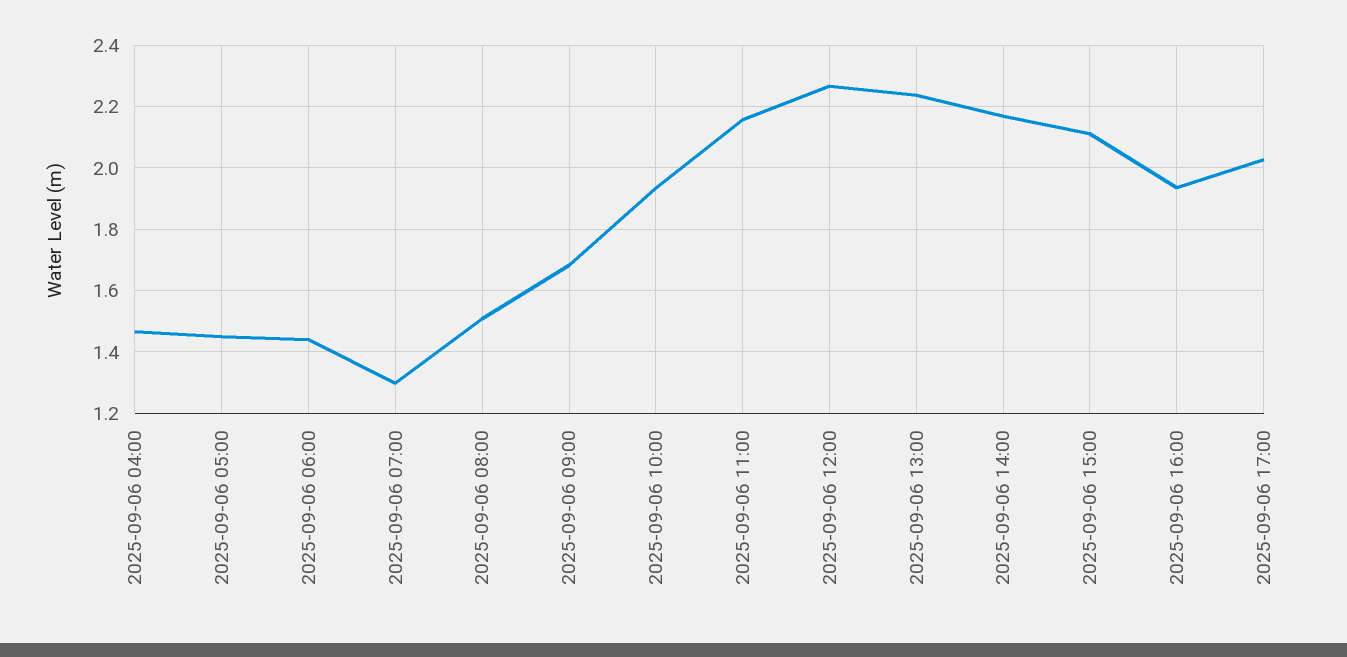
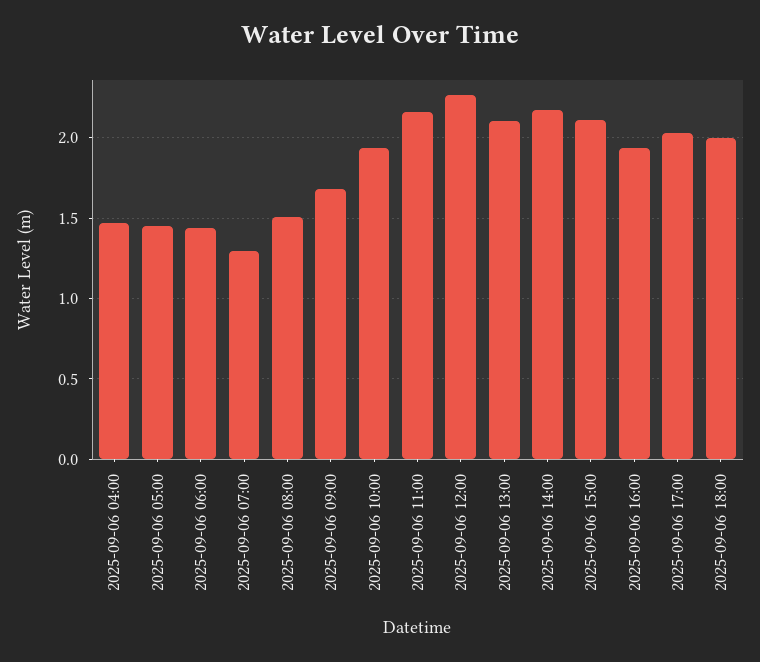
2025-09-06 13:00: 2.24 -> 2.1
2025-09-06 18:00: none -> 2

